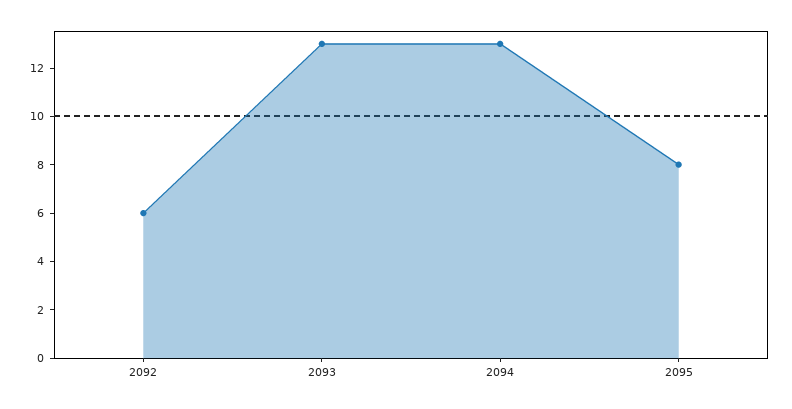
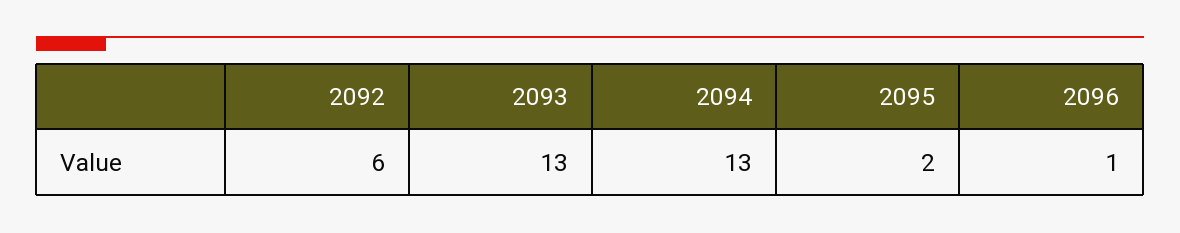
2095: 8 -> 2
2096: none -> 1

